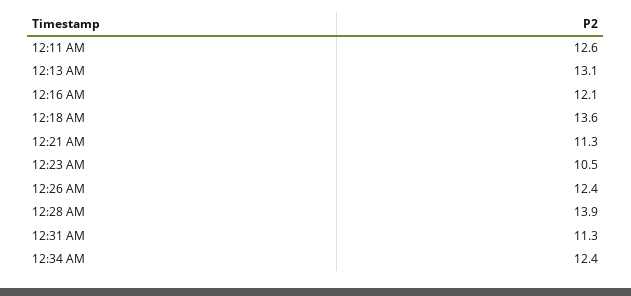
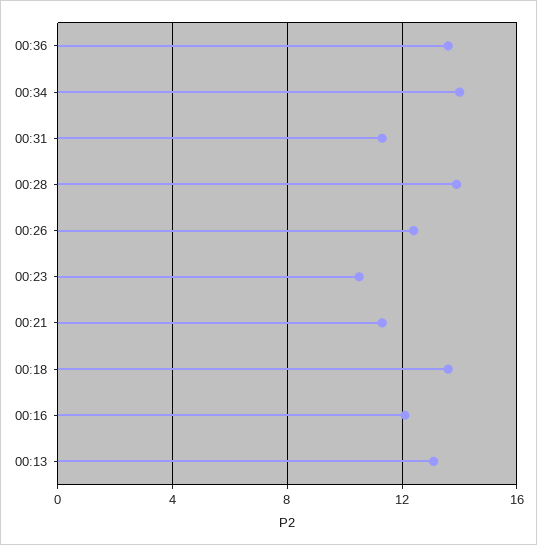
12:11 AM: 12.6 -> none
12:34 AM: 12.4 -> 14
00:36: none -> 13.5

